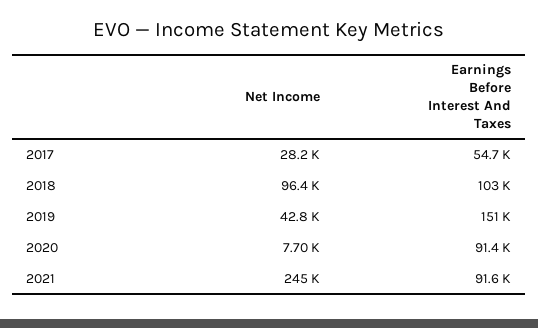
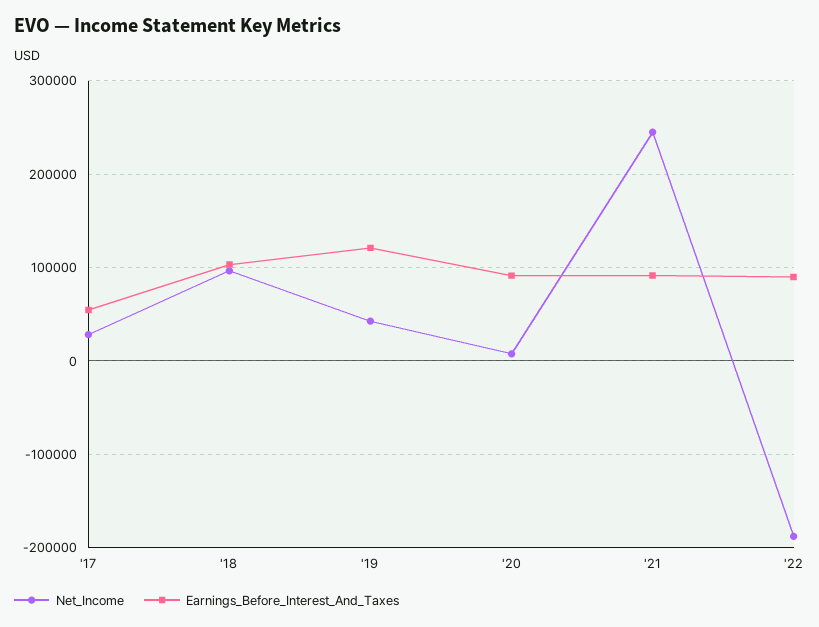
Earnings Before Interest And Taxes, 2019: 151000 -> 120000
Net Income, '22: none -> -190000
Earnings Before Interest And Taxes, '22: none -> 90000

